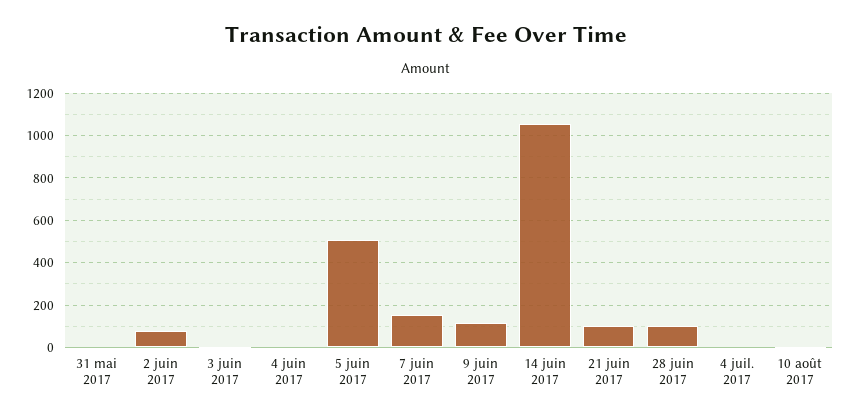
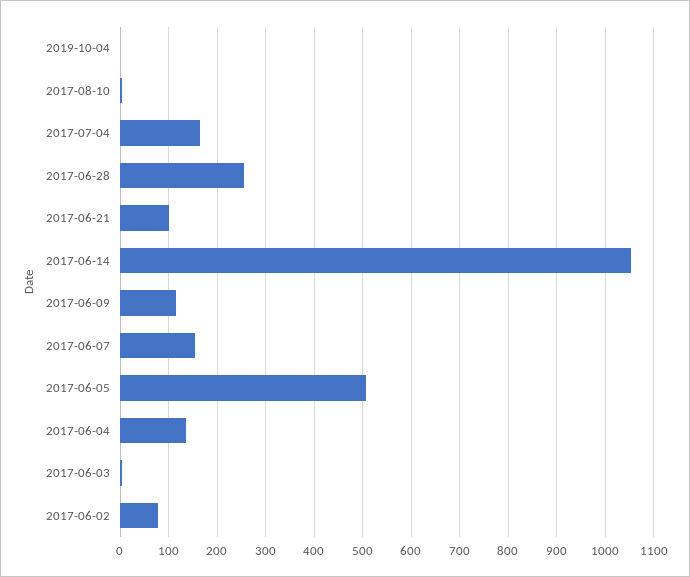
31 mai 2017: 0 -> none
4 juin 2017: 0 -> 140
28 juin 2017: 100 -> 260
4 juil. 2017: 0 -> 160
2019-10-04: none -> 0

